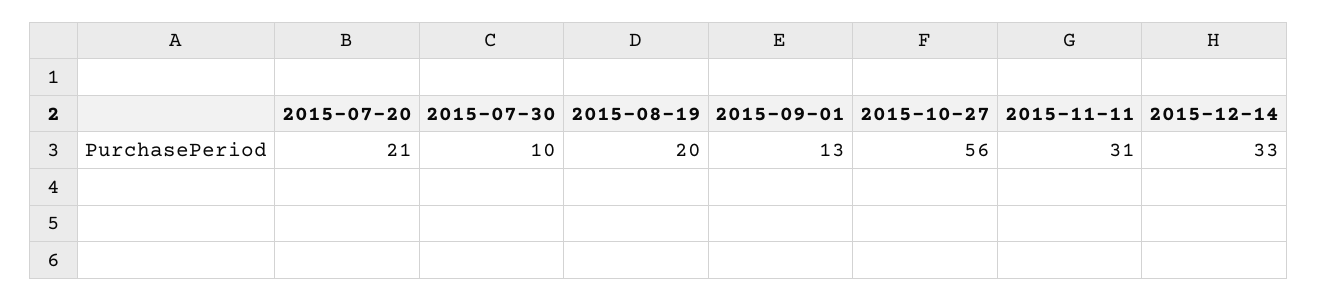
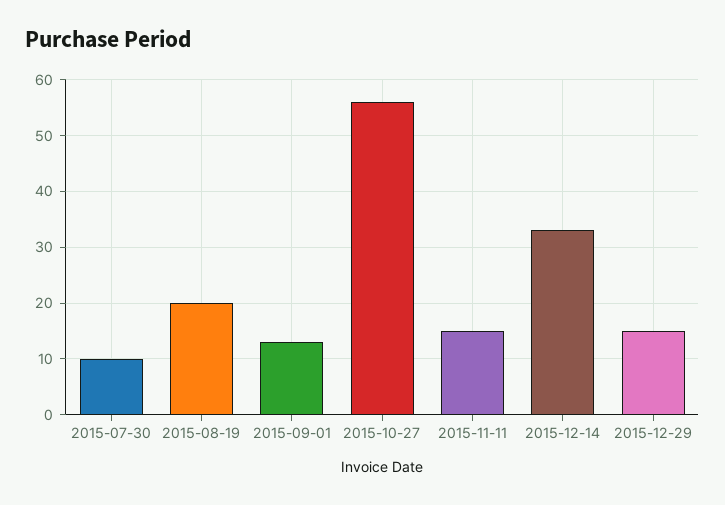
2015-07-20: 21 -> none
2015-11-11: 31 -> 15
2015-12-29: none -> 15

